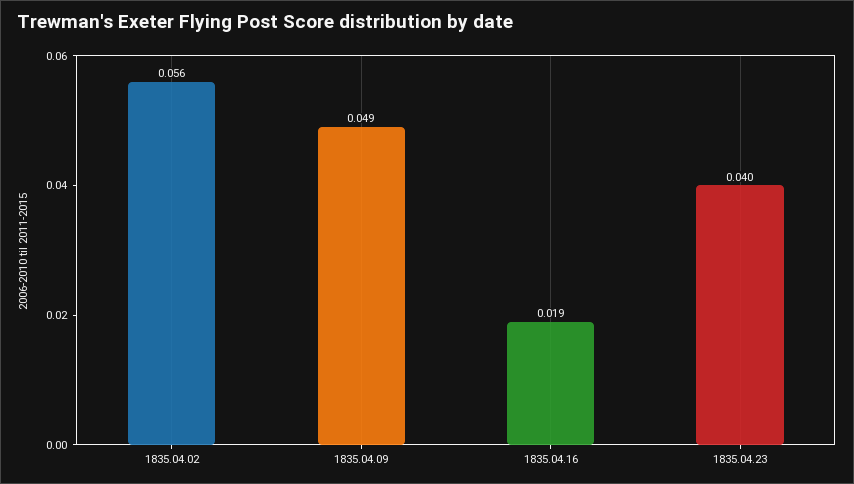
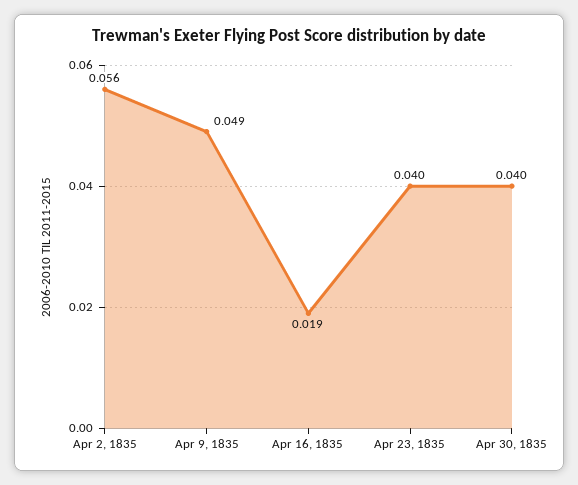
Apr 30, 1835: none -> 0.04

